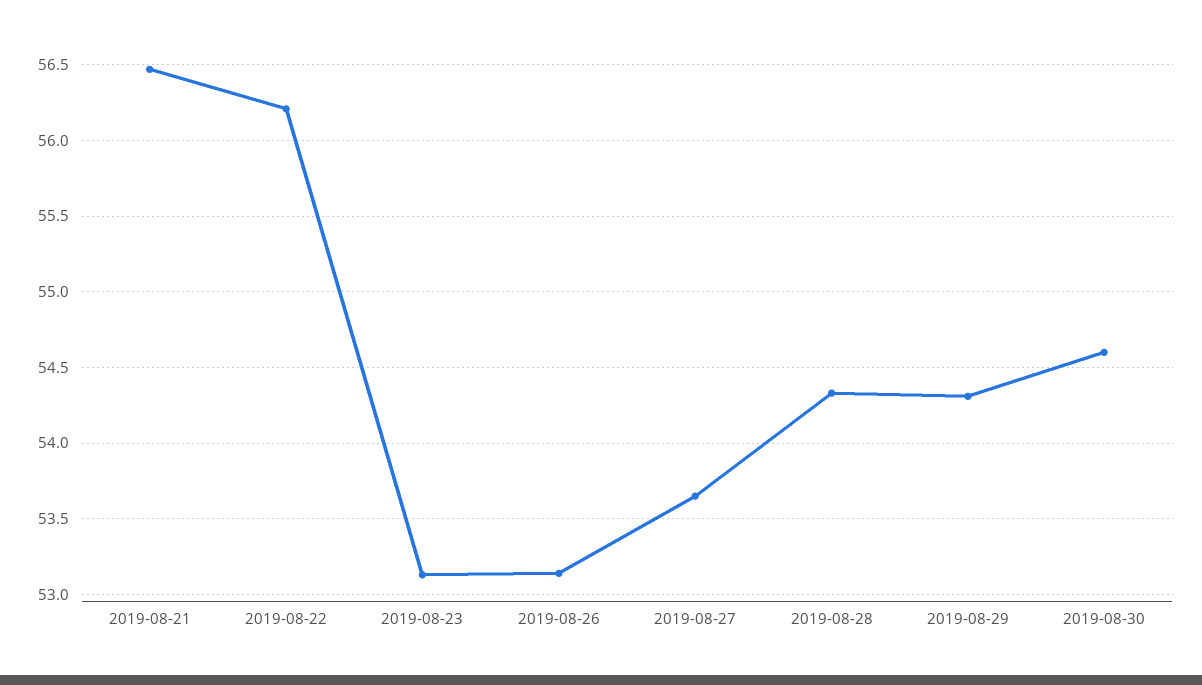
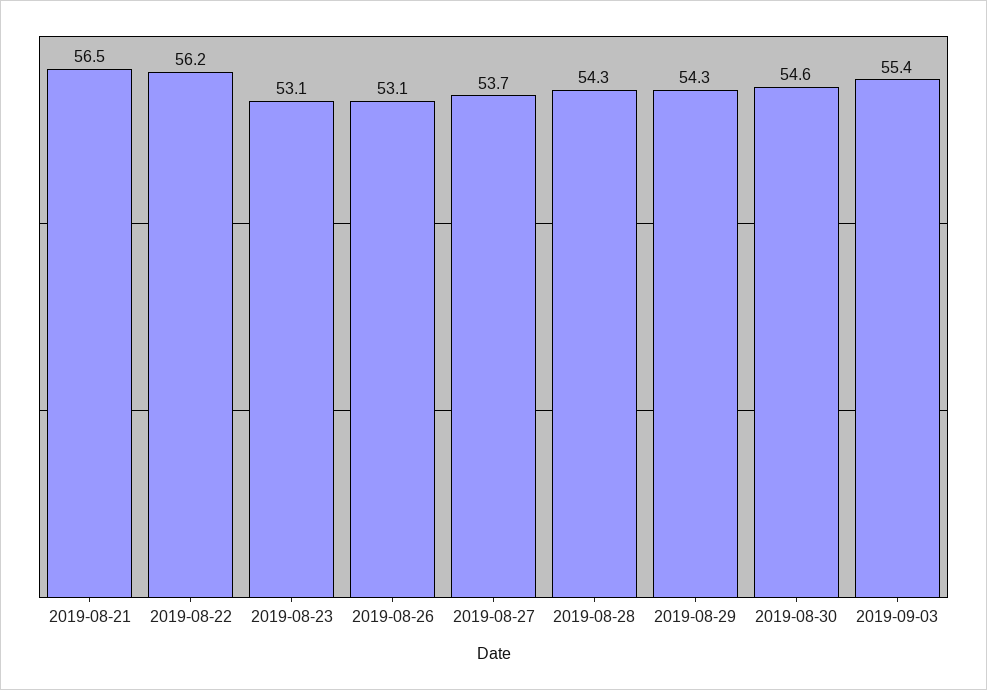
2019-09-03: none -> 55.4

